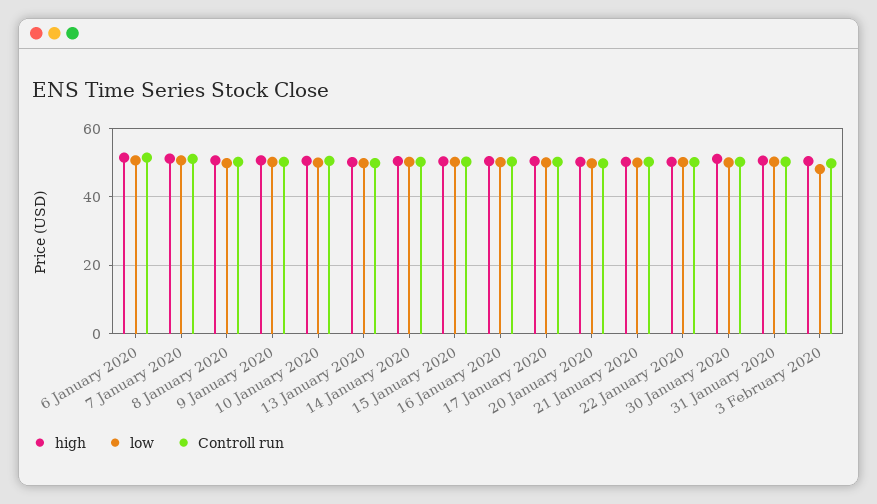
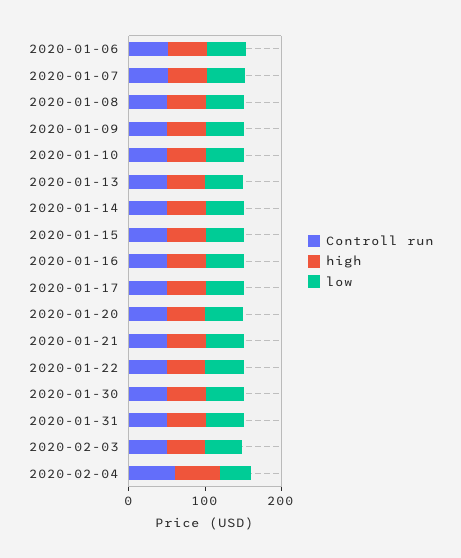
Controll run, 2020-02-04: none -> 60
high, 2020-02-04: none -> 60
low, 2020-02-04: none -> 40

